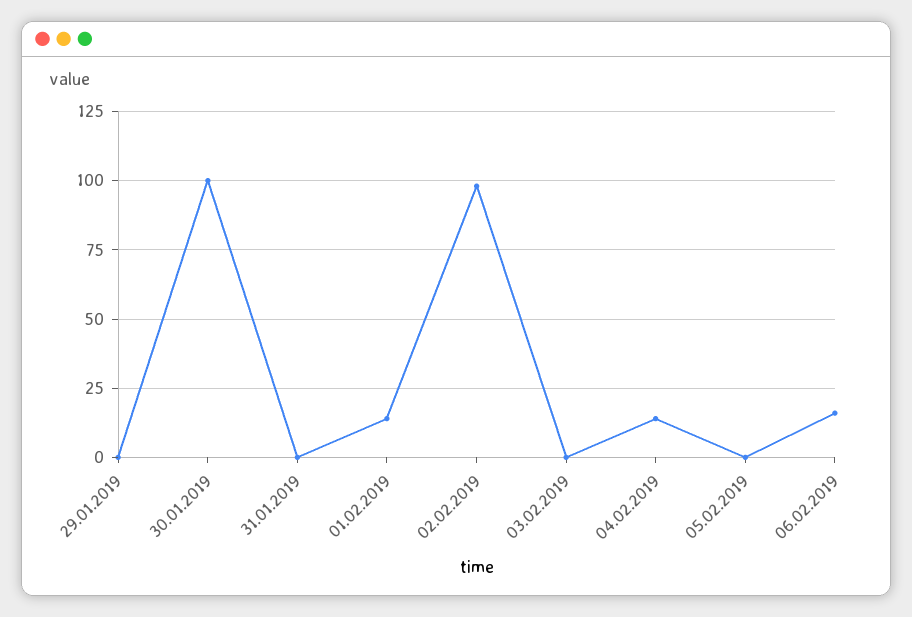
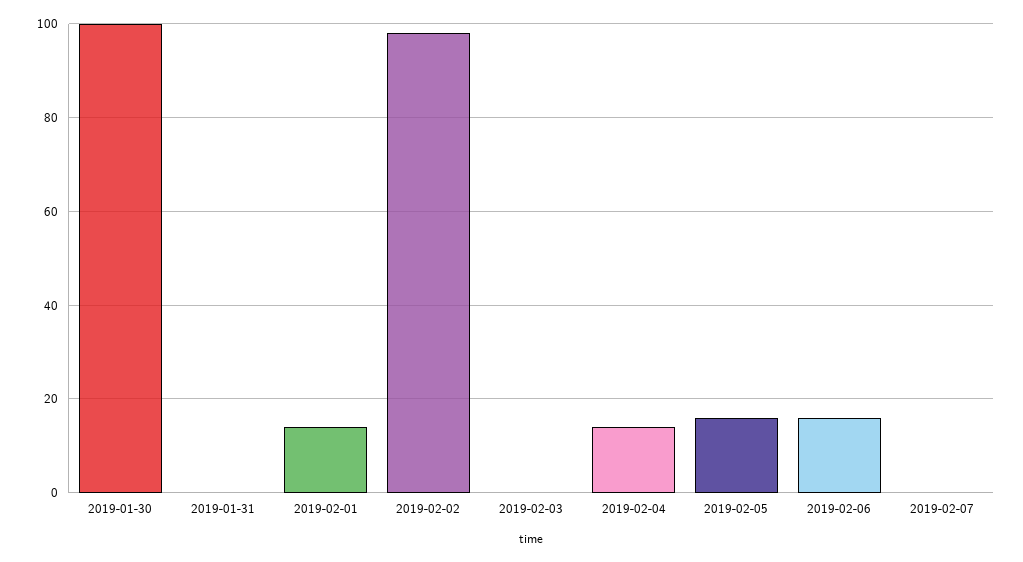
29.01.2019: 0 -> none
05.02.2019: 0 -> 15
2019-02-07: none -> 0

